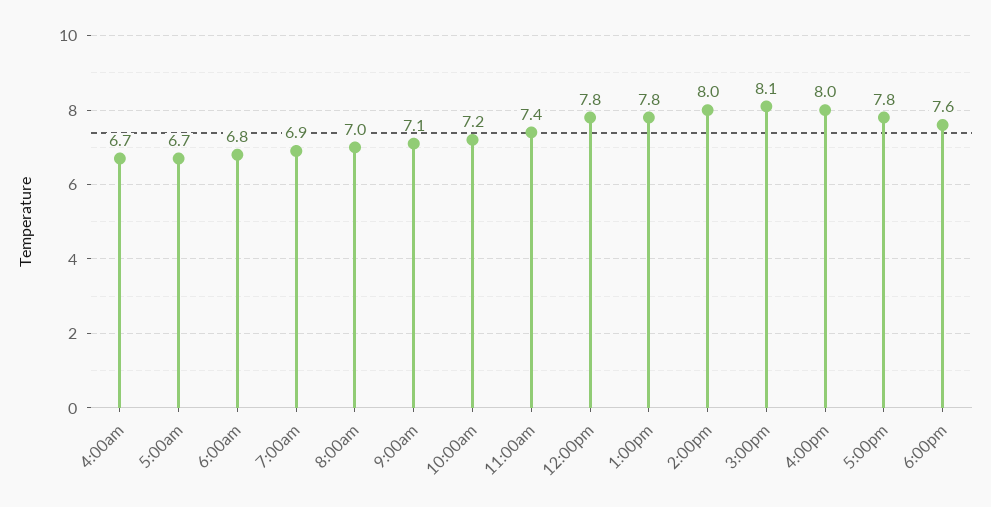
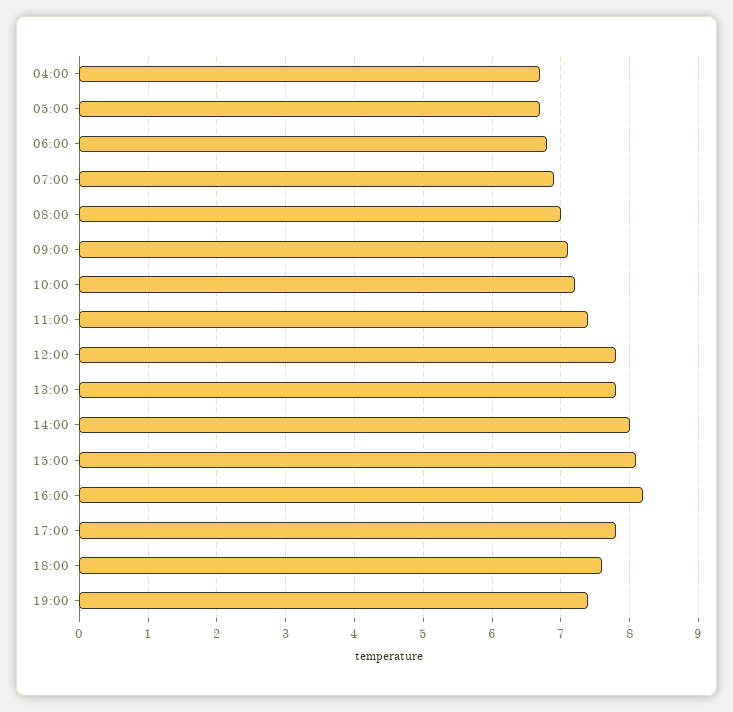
4:00pm: 8 -> 8.2
19:00: none -> 7.4

